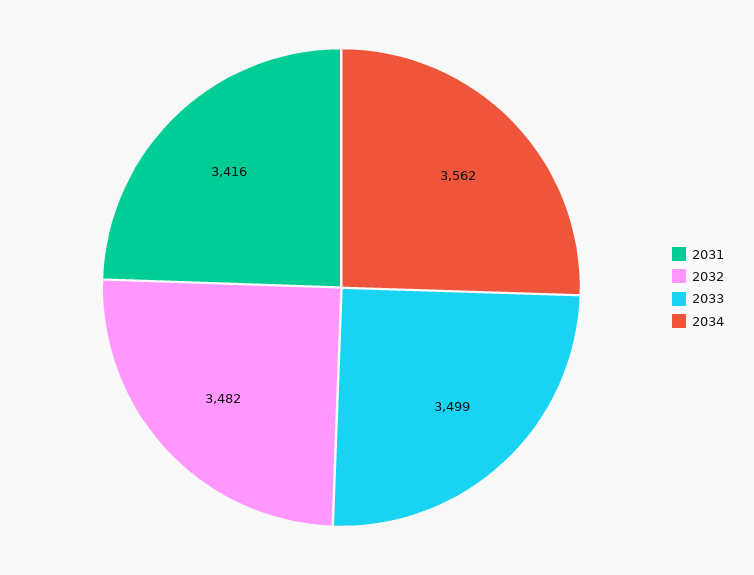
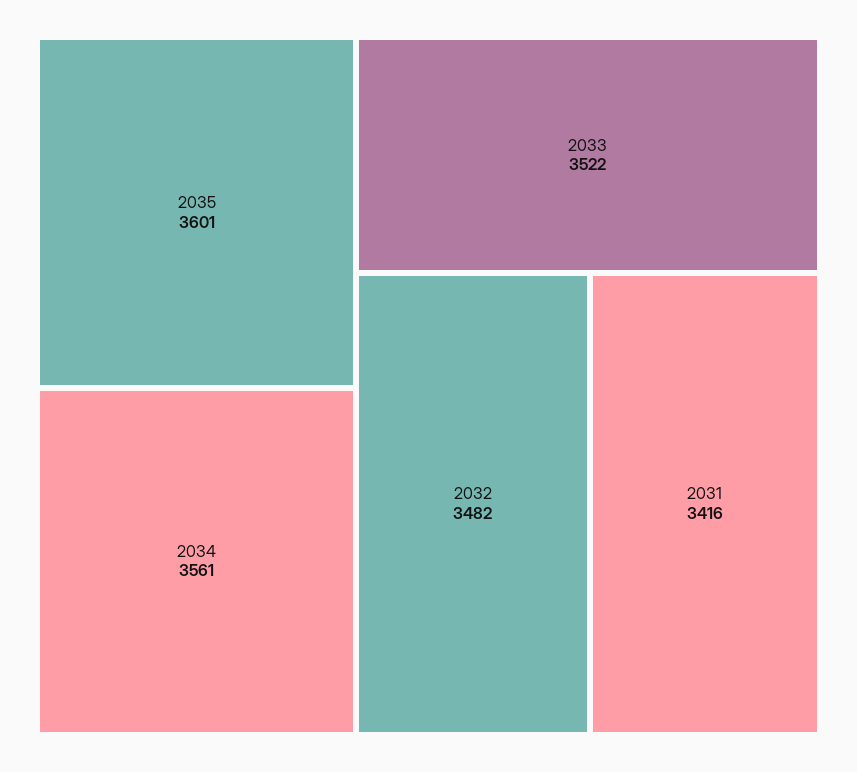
2033: 3499 -> 3522
2034: 3562 -> 3561
2035: none -> 3601

